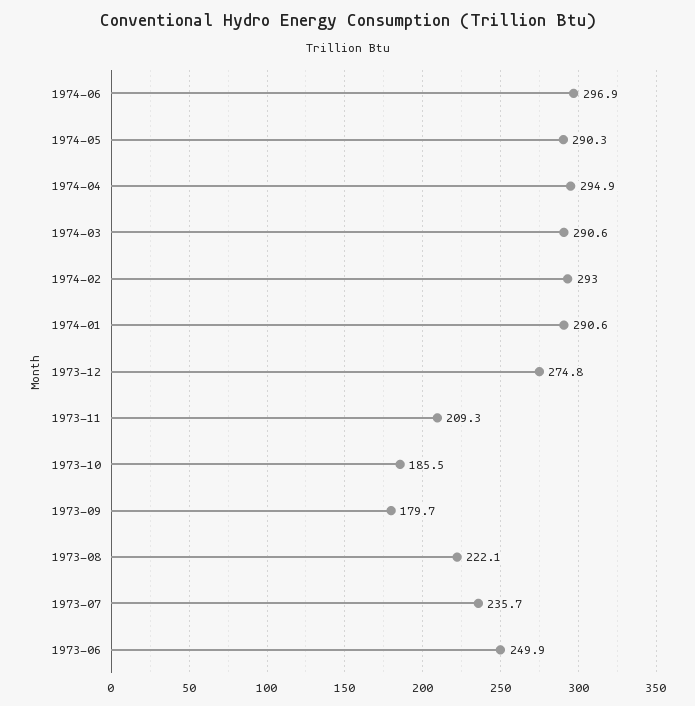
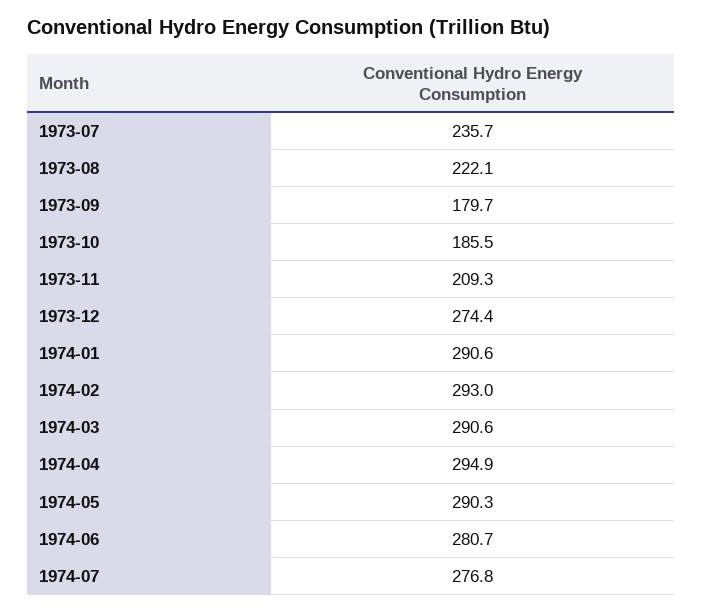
1974-06: 296.9 -> 280.7
1973-12: 274.8 -> 274.4
1973-06: 249.9 -> none
1974-07: none -> 276.8

